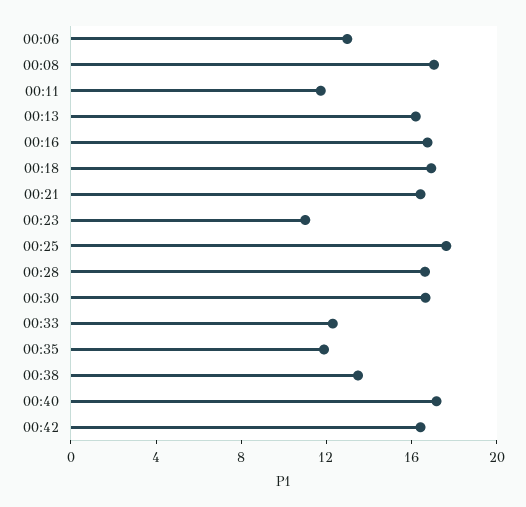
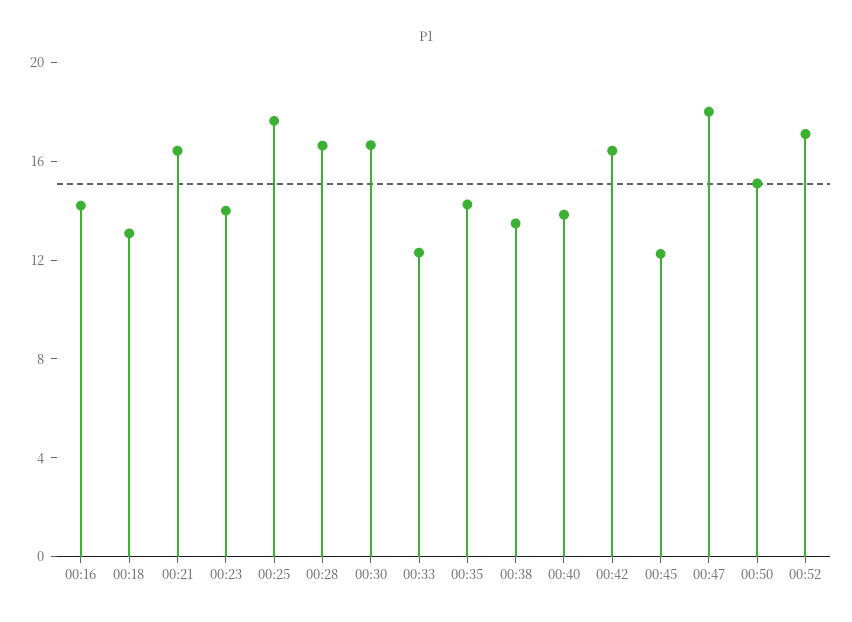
00:06: 13 -> none
00:08: 17 -> none
00:11: 12 -> none
00:13: 16 -> none
00:16: 17 -> 14
00:18: 17 -> 13
00:23: 11 -> 14
00:35: 12 -> 14
00:40: 17 -> 14
00:45: none -> 12
00:47: none -> 18
00:50: none -> 15
00:52: none -> 17

